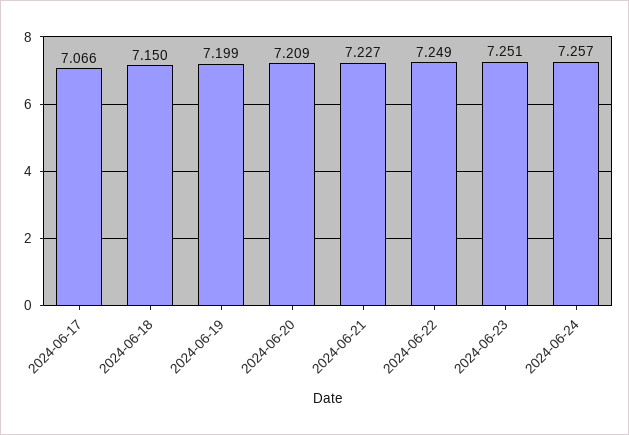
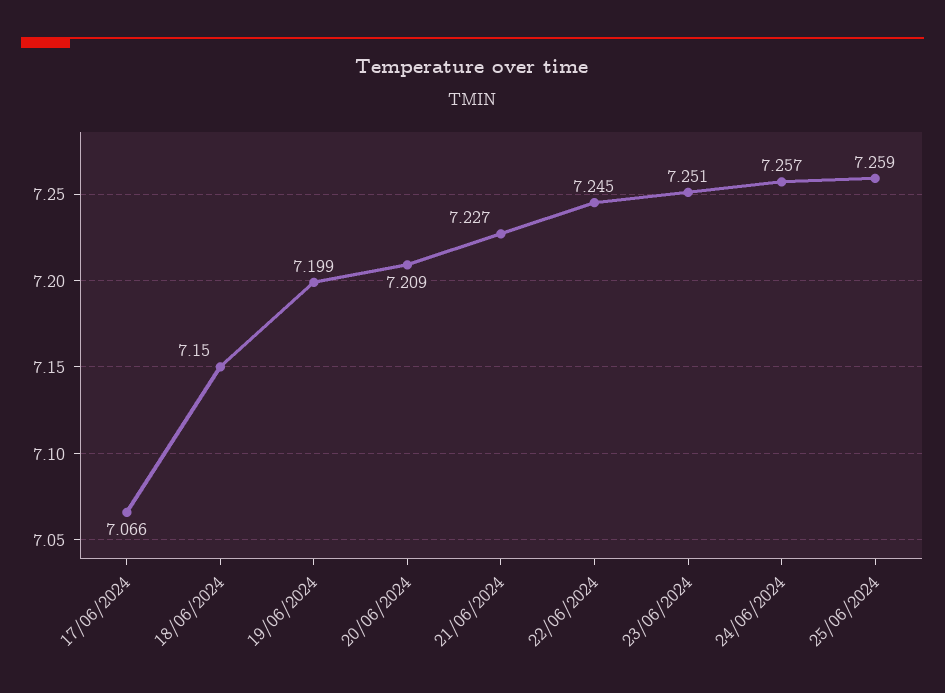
2024-06-22: 7.249 -> 7.245
25/06/2024: none -> 7.259

